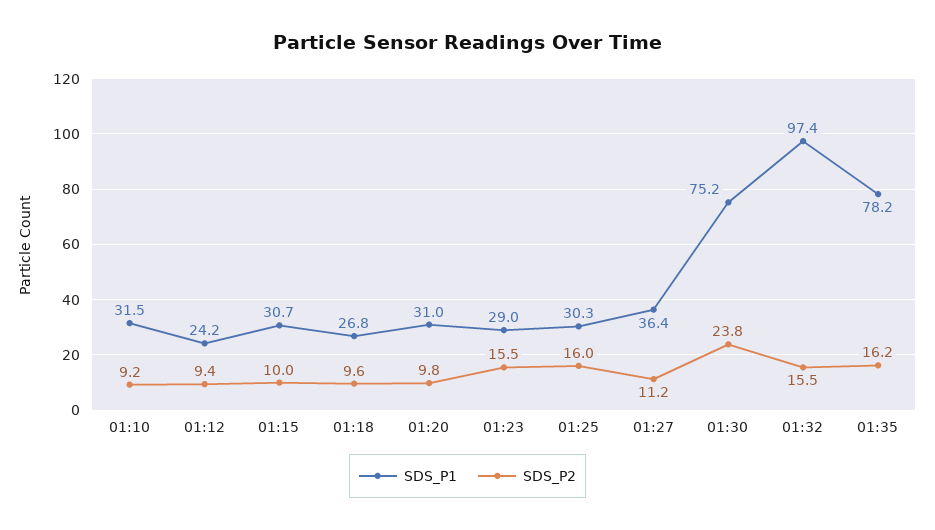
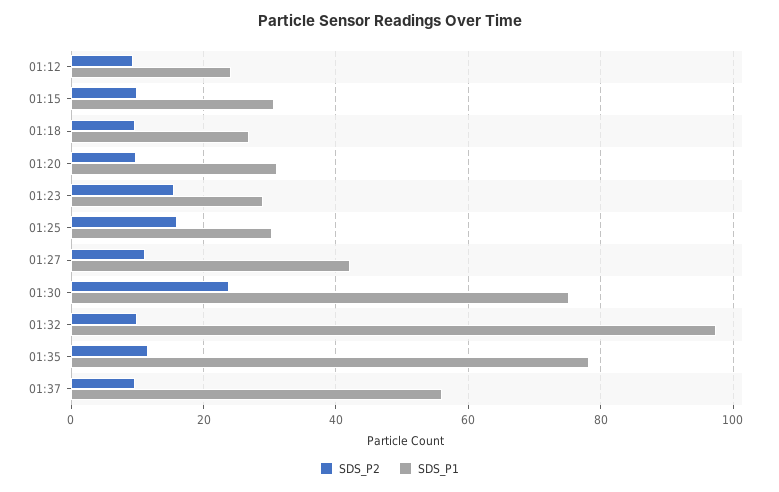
SDS_P1, 01:10: 31.5 -> none
SDS_P2, 01:10: 9.2 -> none
SDS_P1, 01:27: 36.4 -> 42
SDS_P2, 01:32: 15.5 -> 10
SDS_P2, 01:35: 16.2 -> 12
SDS_P2, 01:37: none -> 10
SDS_P1, 01:37: none -> 56

